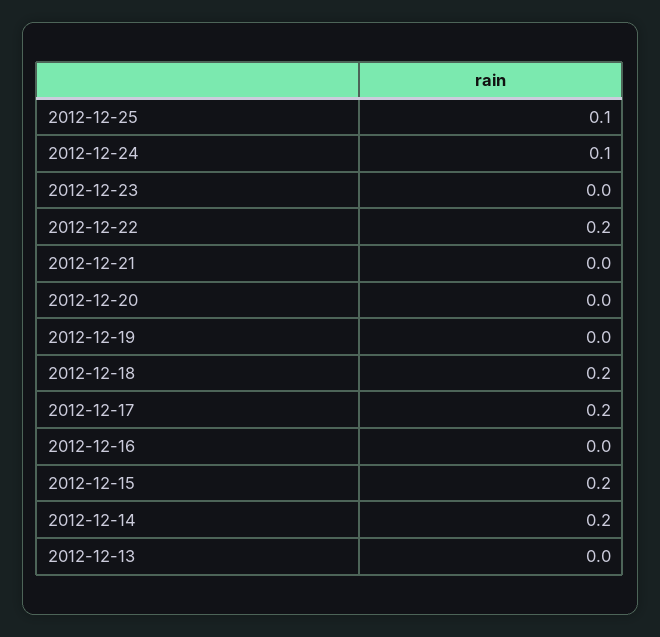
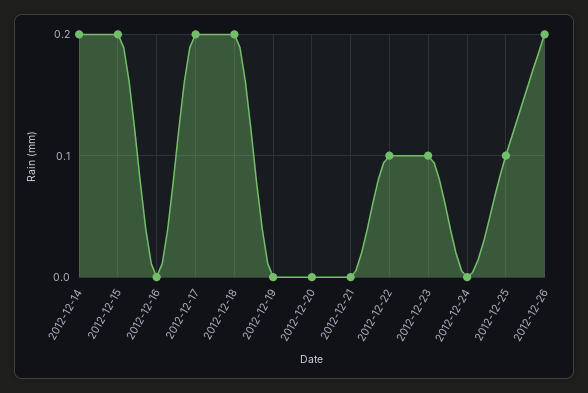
2012-12-24: 0.1 -> 0
2012-12-23: 0 -> 0.1
2012-12-22: 0.2 -> 0.1
2012-12-13: 0 -> none
2012-12-26: none -> 0.2

